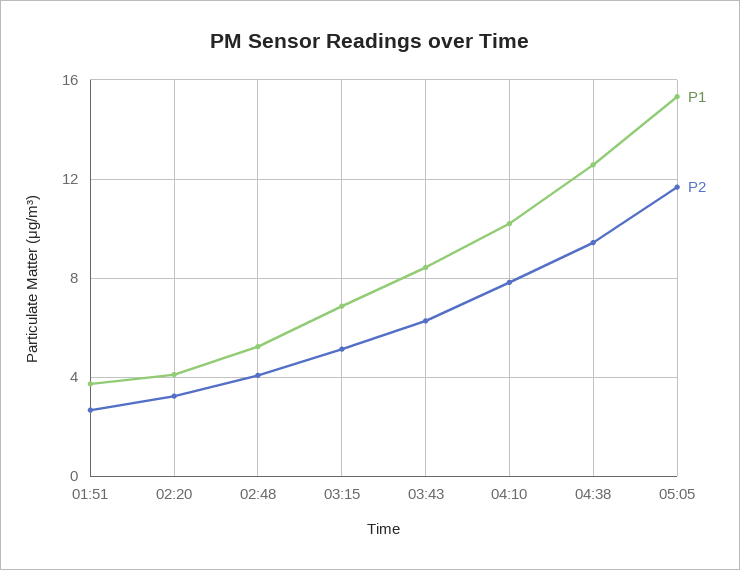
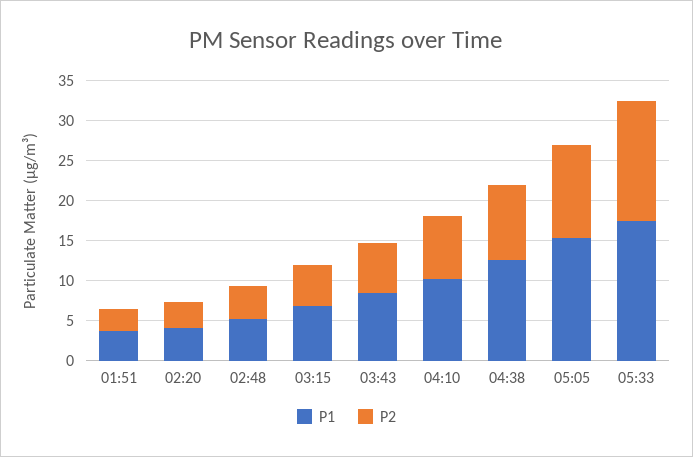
P1, 05:33: none -> 17.5
P2, 05:33: none -> 15

